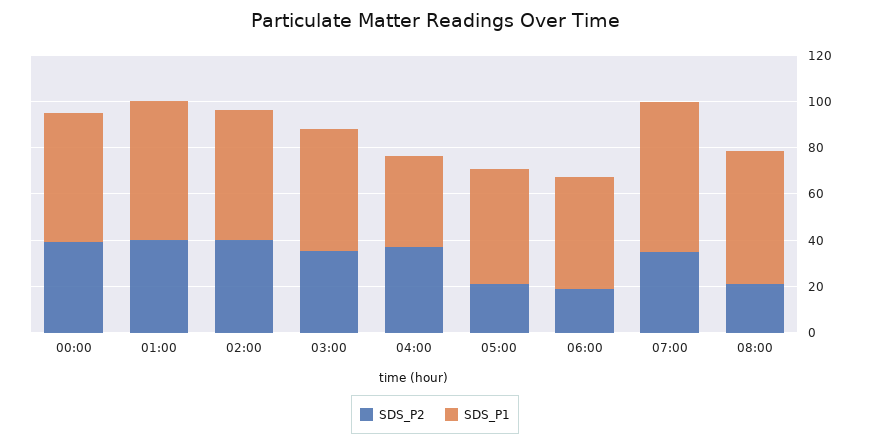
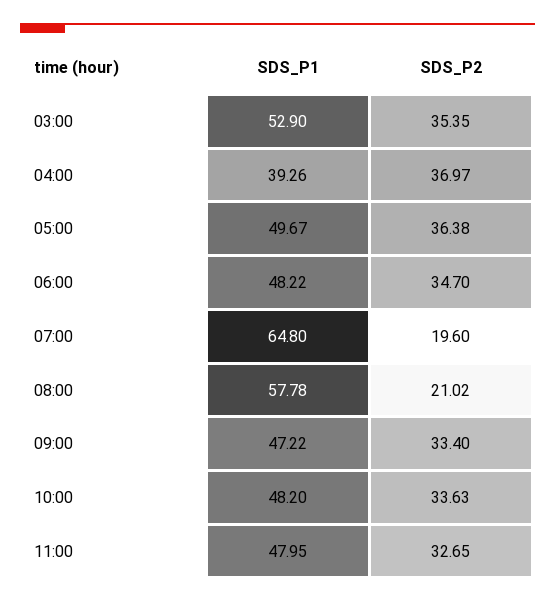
SDS_P2, 00:00: 40 -> none
SDS_P1, 00:00: 55 -> none
SDS_P2, 01:00: 40 -> none
SDS_P1, 01:00: 60 -> none
SDS_P2, 02:00: 40 -> none
SDS_P1, 02:00: 55 -> none
SDS_P2, 05:00: 20 -> 36.38
SDS_P2, 06:00: 20 -> 34.7
SDS_P2, 07:00: 35 -> 19.6
SDS_P1, 09:00: none -> 47.22
SDS_P2, 09:00: none -> 33.4
SDS_P1, 10:00: none -> 48.2
SDS_P2, 10:00: none -> 33.63
SDS_P1, 11:00: none -> 47.95
SDS_P2, 11:00: none -> 32.65

